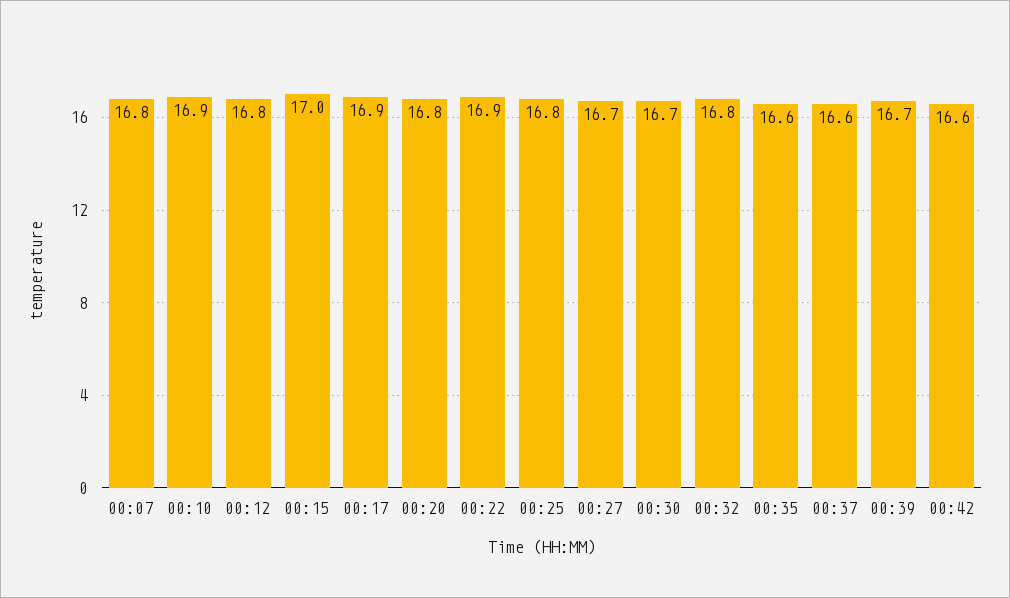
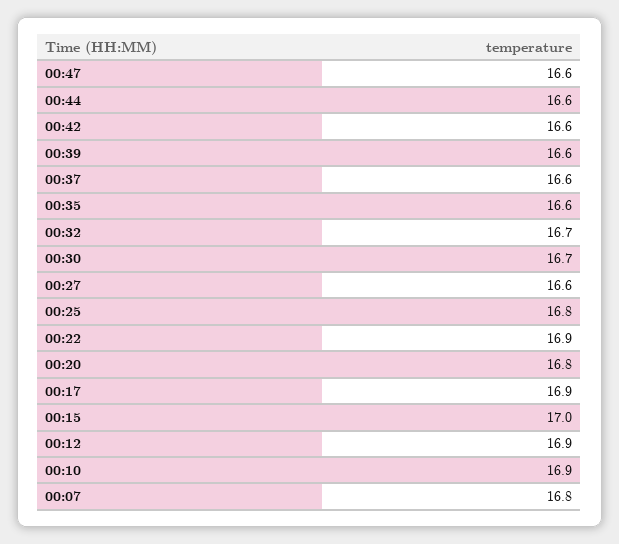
00:12: 16.8 -> 16.9
00:27: 16.7 -> 16.6
00:32: 16.8 -> 16.7
00:39: 16.7 -> 16.6
00:47: none -> 16.6
00:44: none -> 16.6

